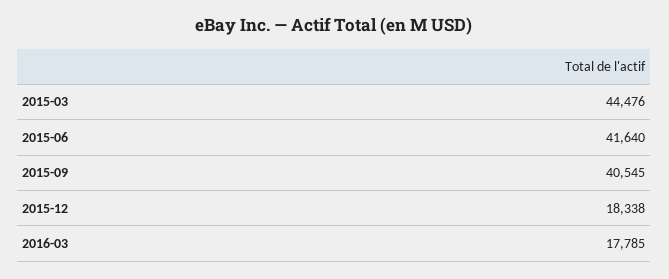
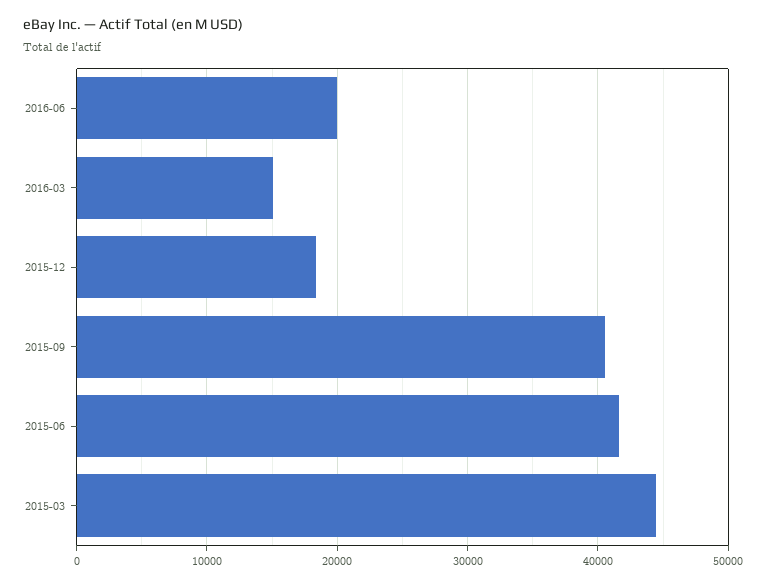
2016-03: 17785 -> 15000
2016-06: none -> 20000

